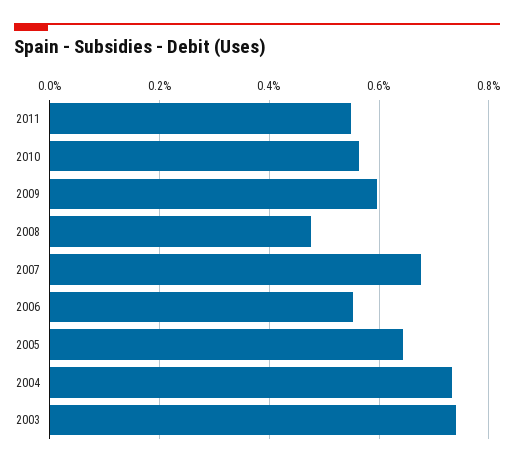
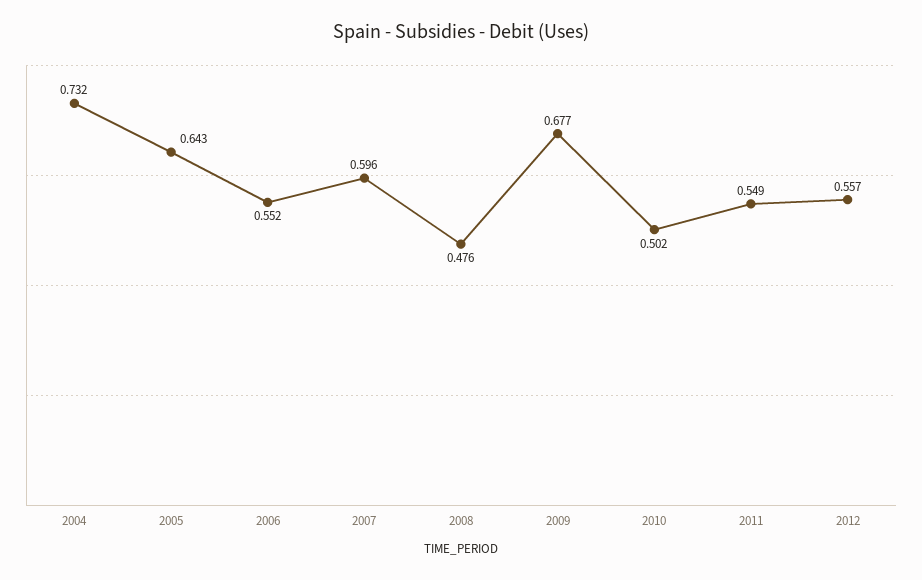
2010: 0.56 -> 0.502
2009: 0.6 -> 0.677
2007: 0.68 -> 0.596
2003: 0.74 -> none
2012: none -> 0.557

